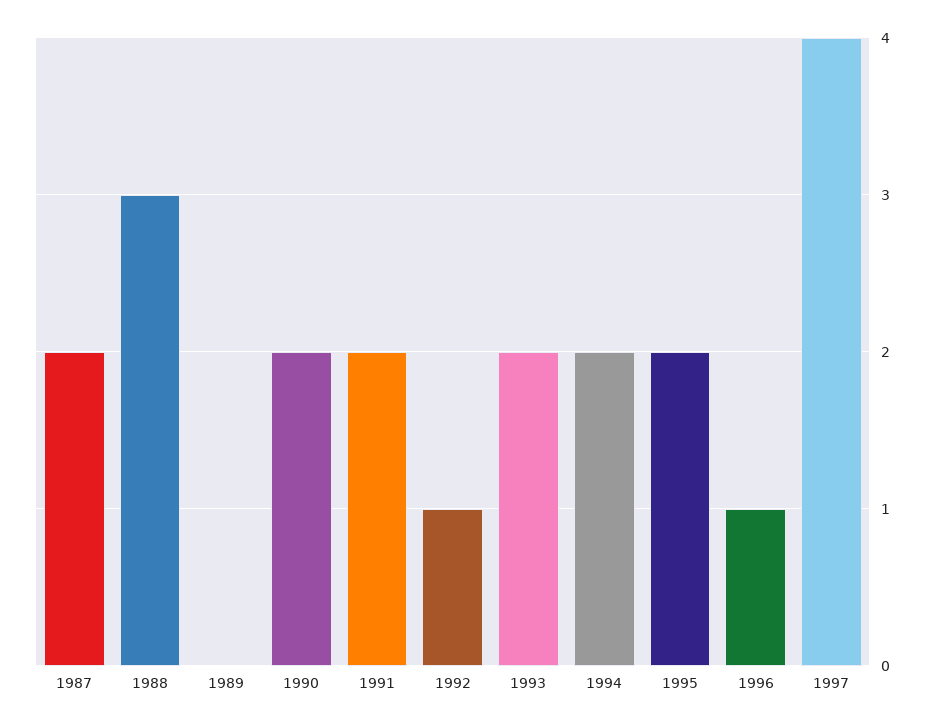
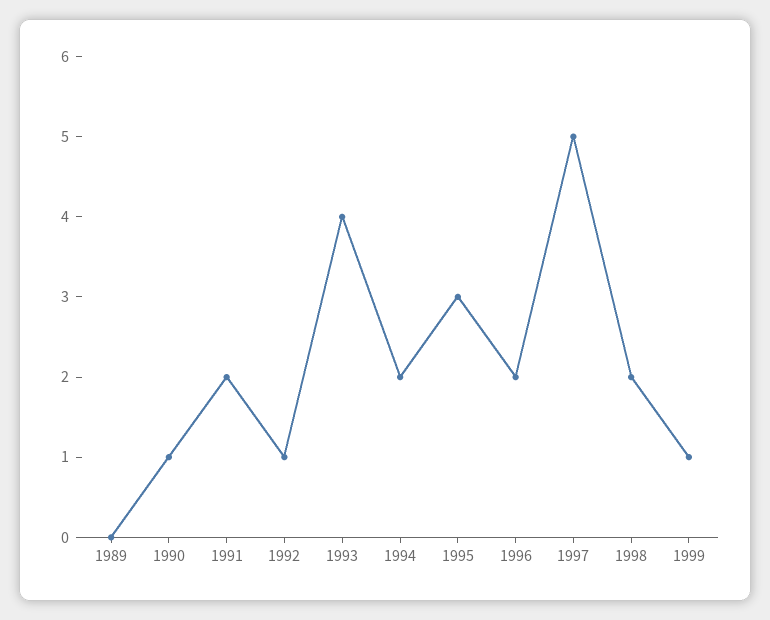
1987: 2 -> none
1988: 3 -> none
1990: 2 -> 1
1993: 2 -> 4
1995: 2 -> 3
1996: 1 -> 2
1997: 4 -> 5
1998: none -> 2
1999: none -> 1

